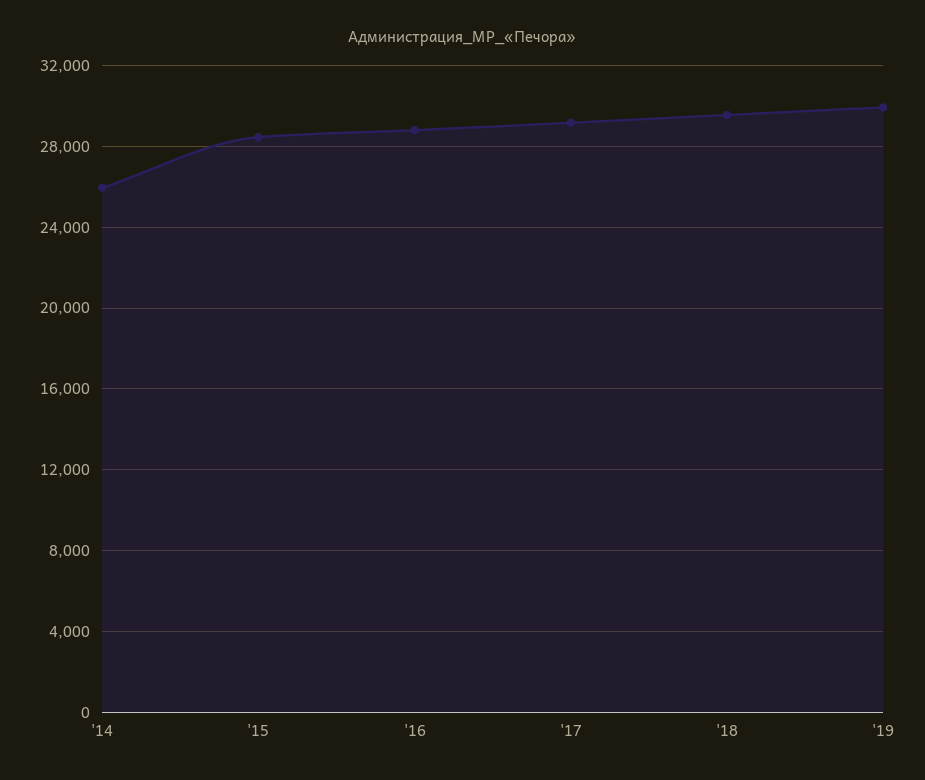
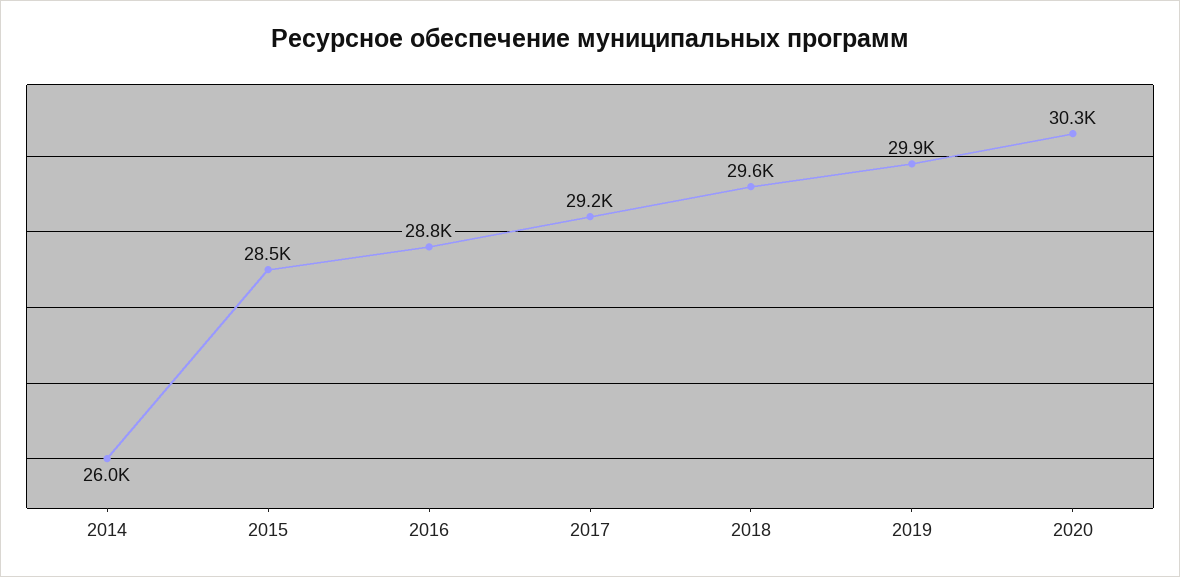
2020: none -> 30300

